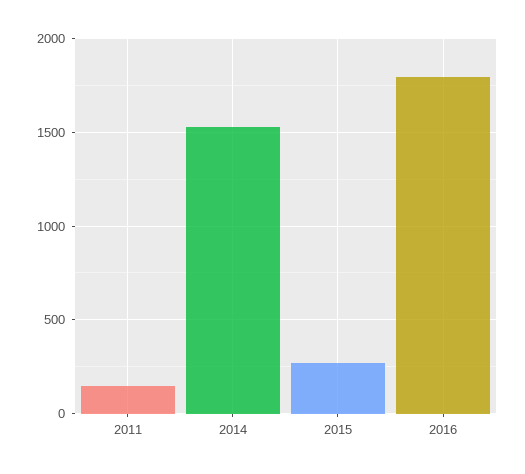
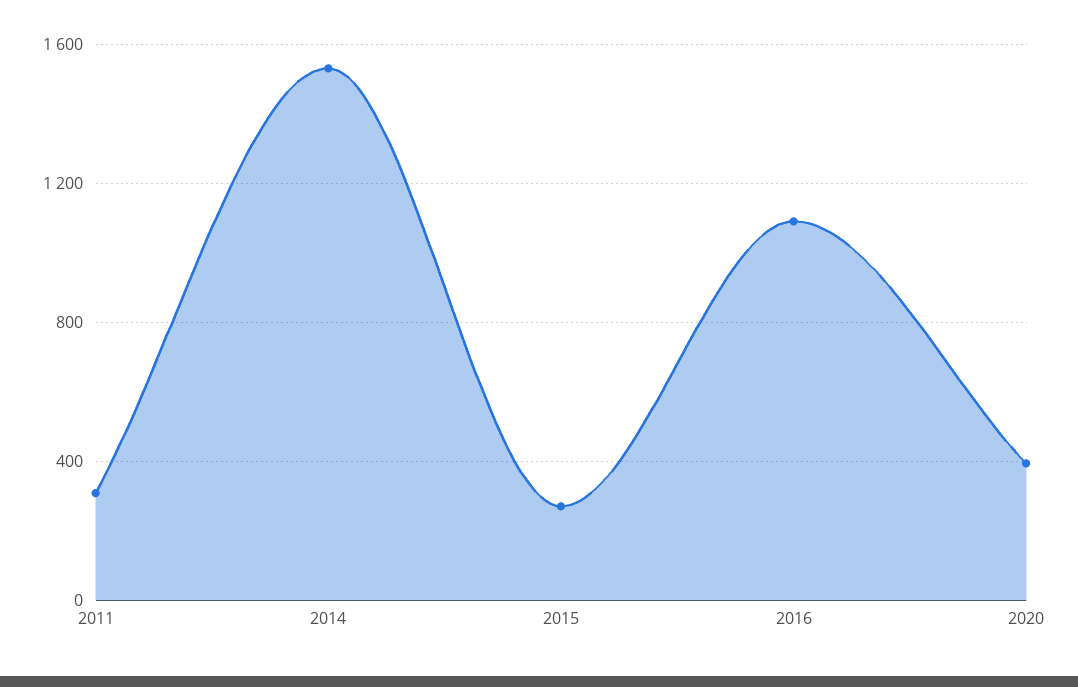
2011: 150 -> 300
2016: 1800 -> 1100
2020: none -> 400

